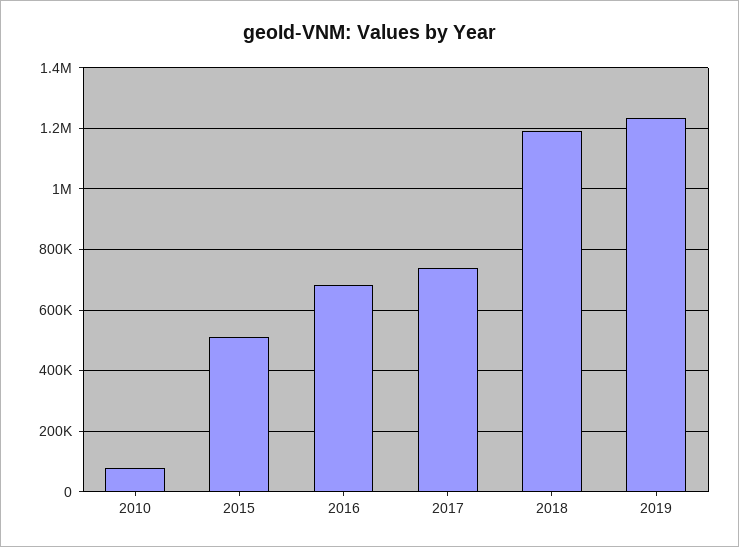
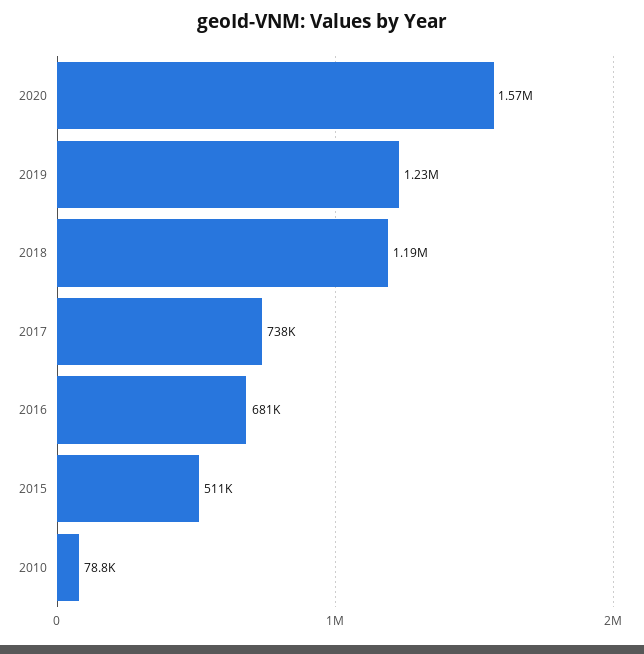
2020: none -> 1570000

